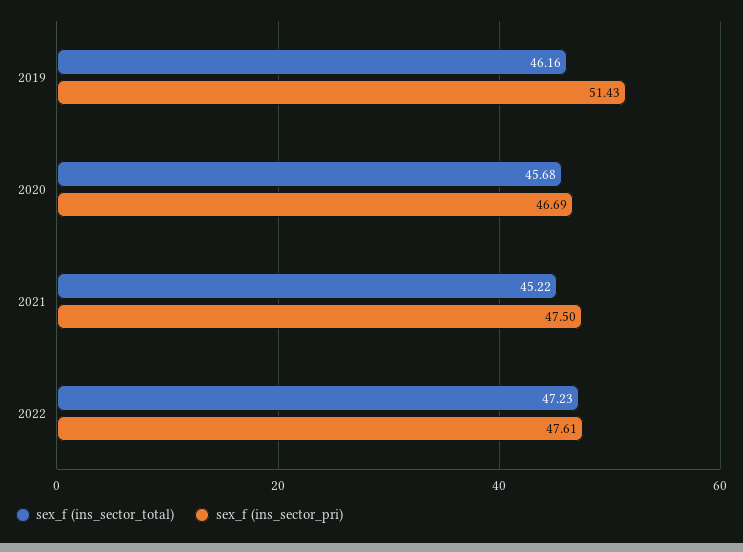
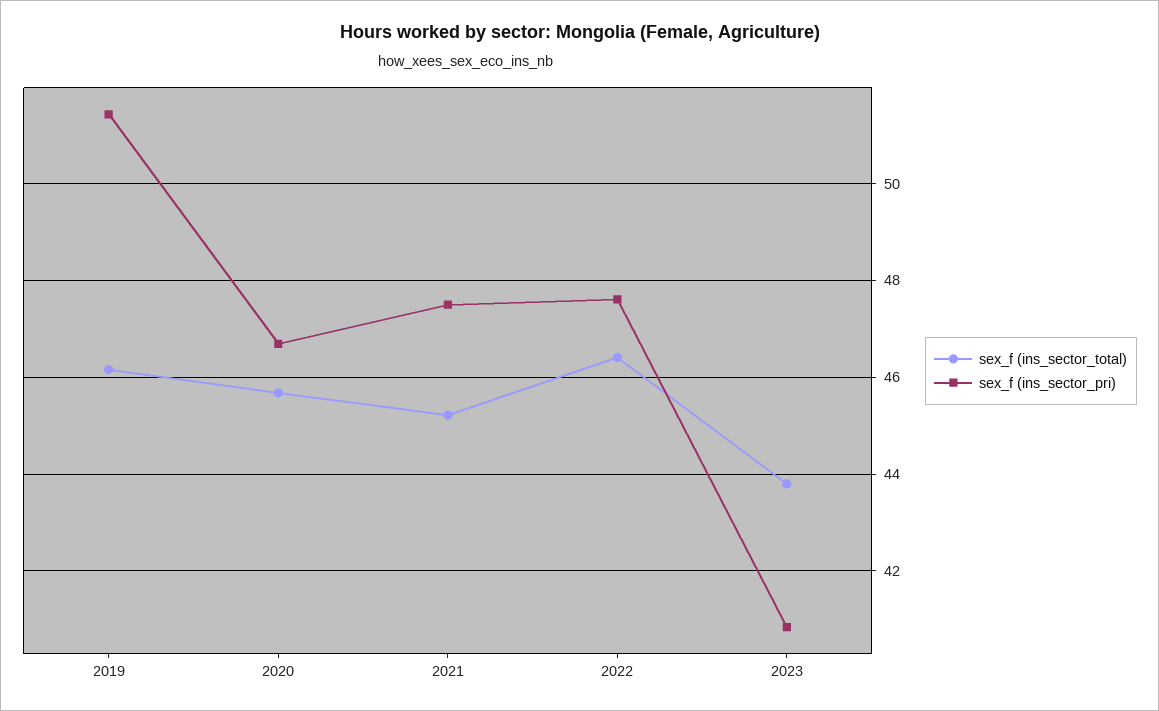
sex_f (ins_sector_total), 2022: 47.23 -> 46.4
sex_f (ins_sector_total), 2023: none -> 43.8
sex_f (ins_sector_pri), 2023: none -> 40.8

